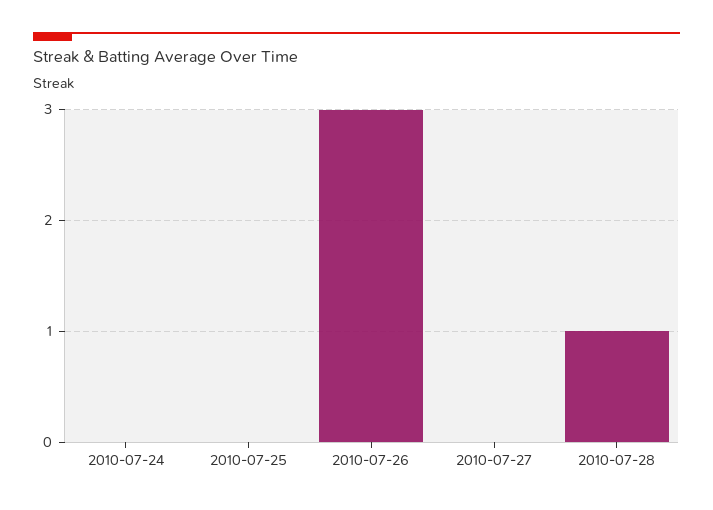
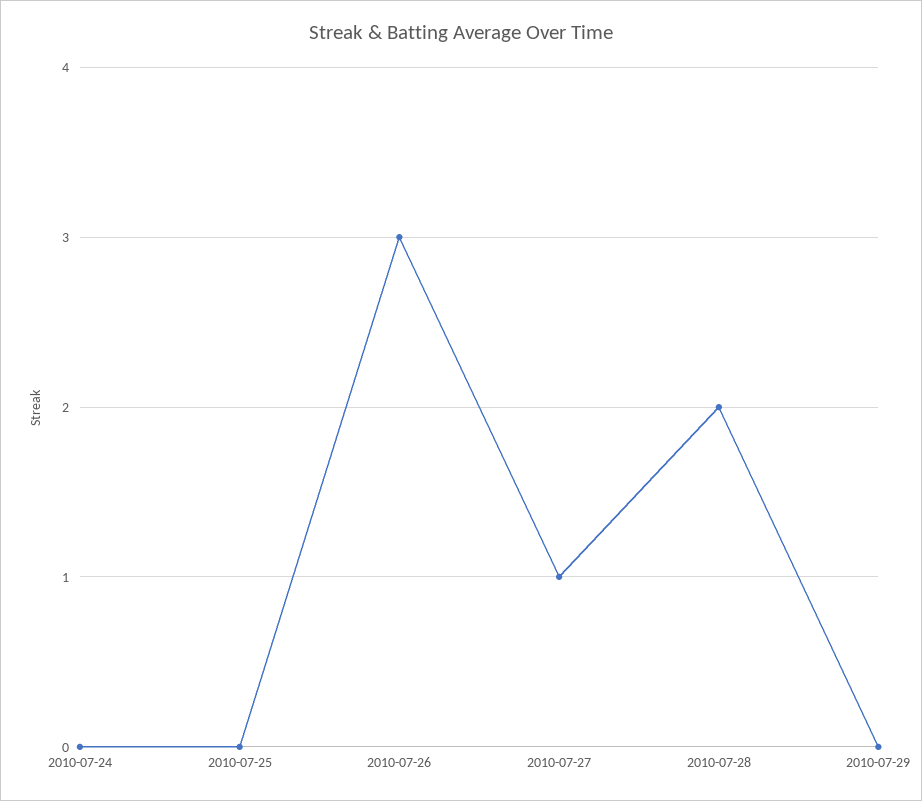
2010-07-27: 0 -> 1
2010-07-28: 1 -> 2
2010-07-29: none -> 0

